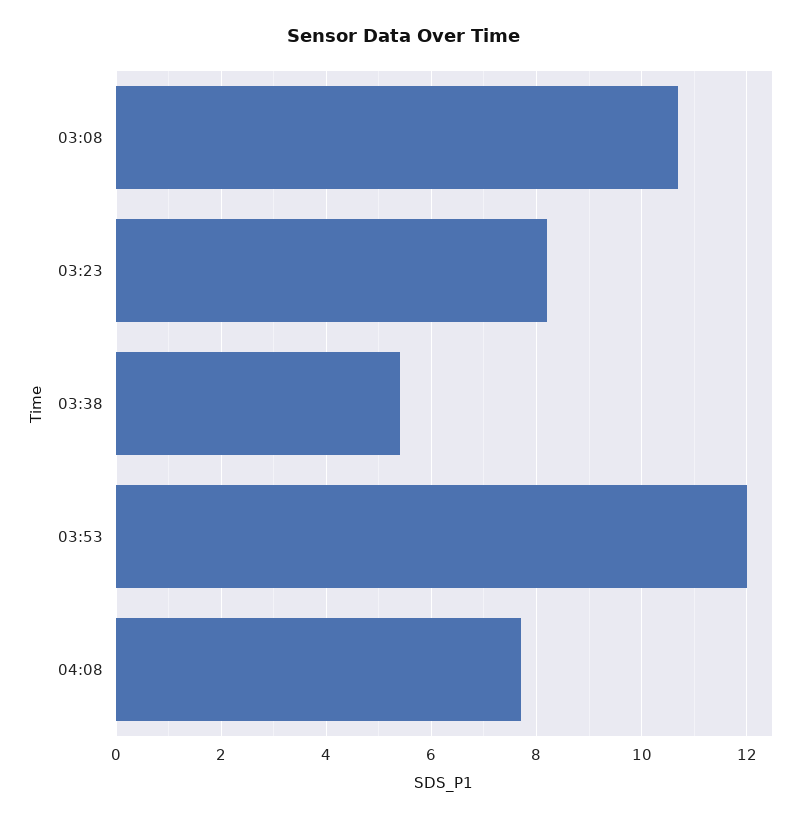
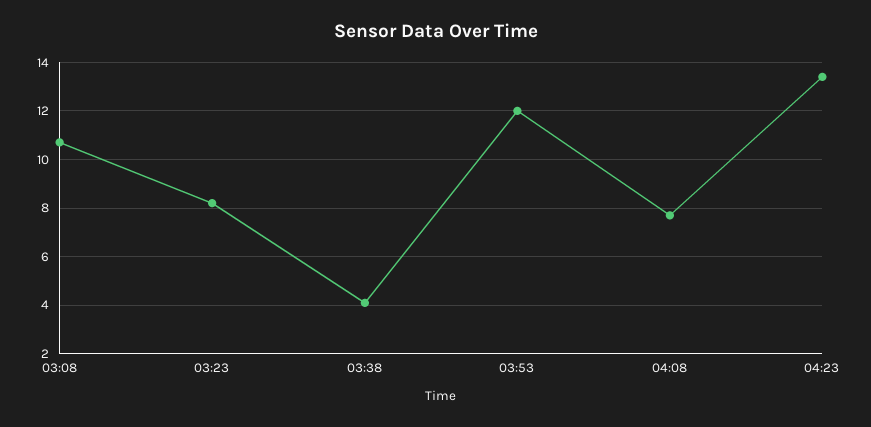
03:38: 5.5 -> 4
04:23: none -> 13.5

